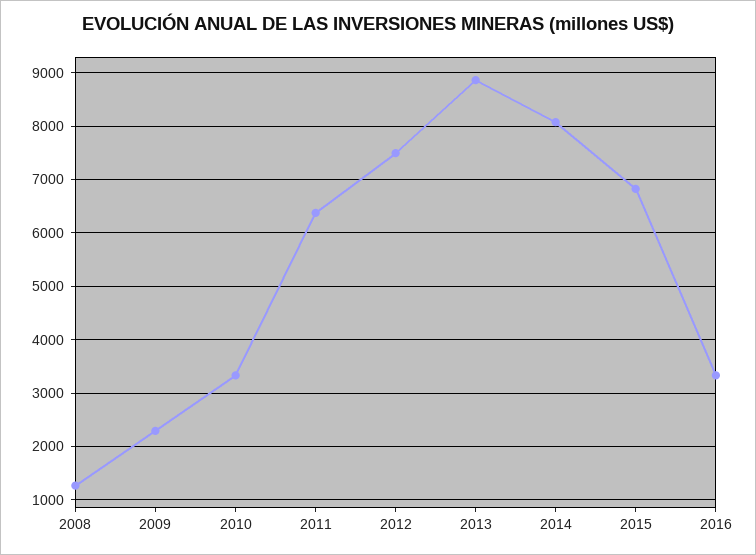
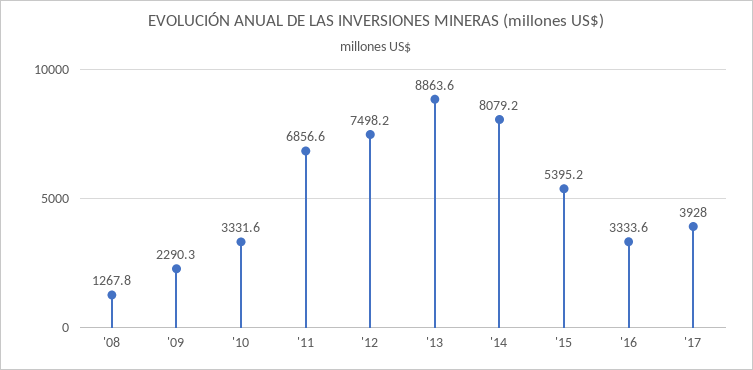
2011: 6400 -> 6856.6
2015: 6800 -> 5395.2
'17: none -> 3928

